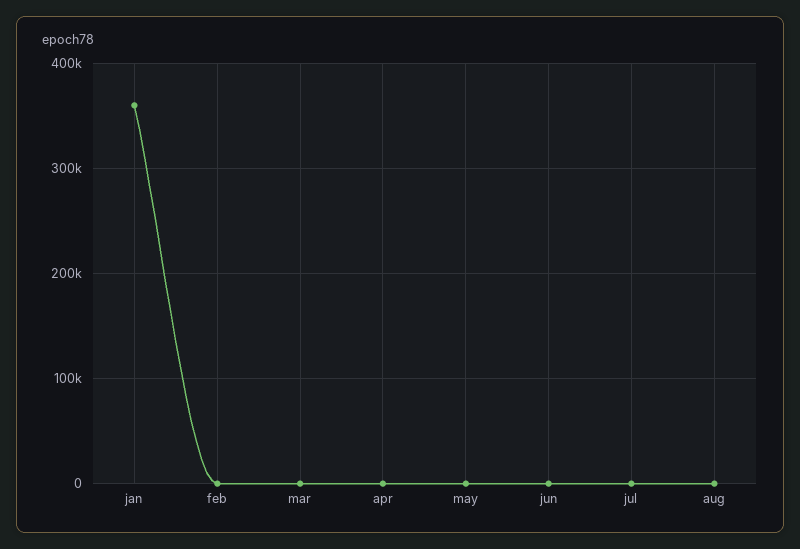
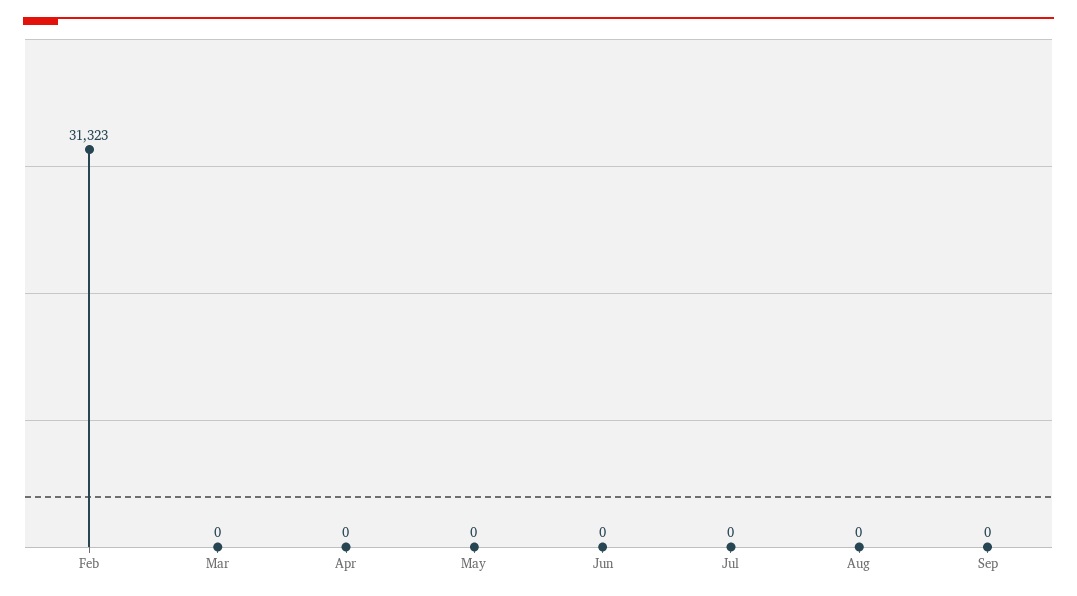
jan: 360000 -> none
feb: 0 -> 31323
Sep: none -> 0

